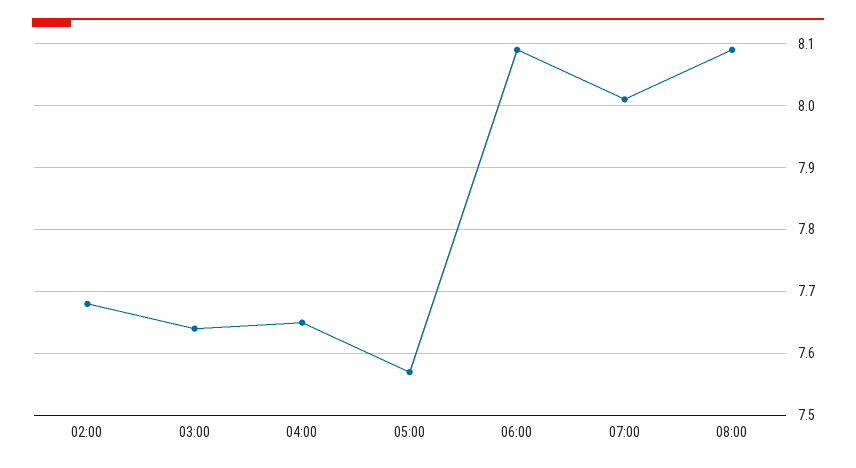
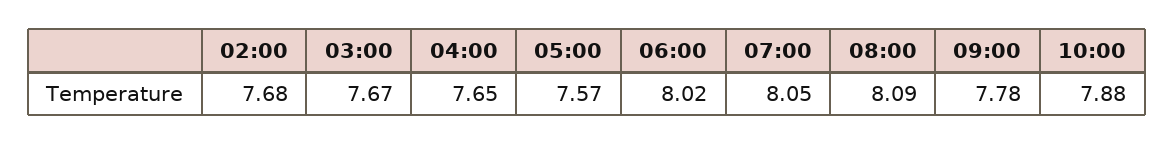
03:00: 7.64 -> 7.67
06:00: 8.09 -> 8.02
07:00: 8.01 -> 8.05
09:00: none -> 7.78
10:00: none -> 7.88

